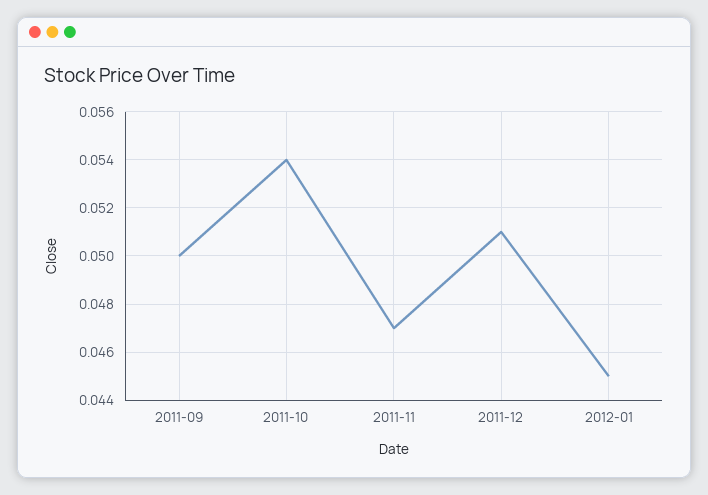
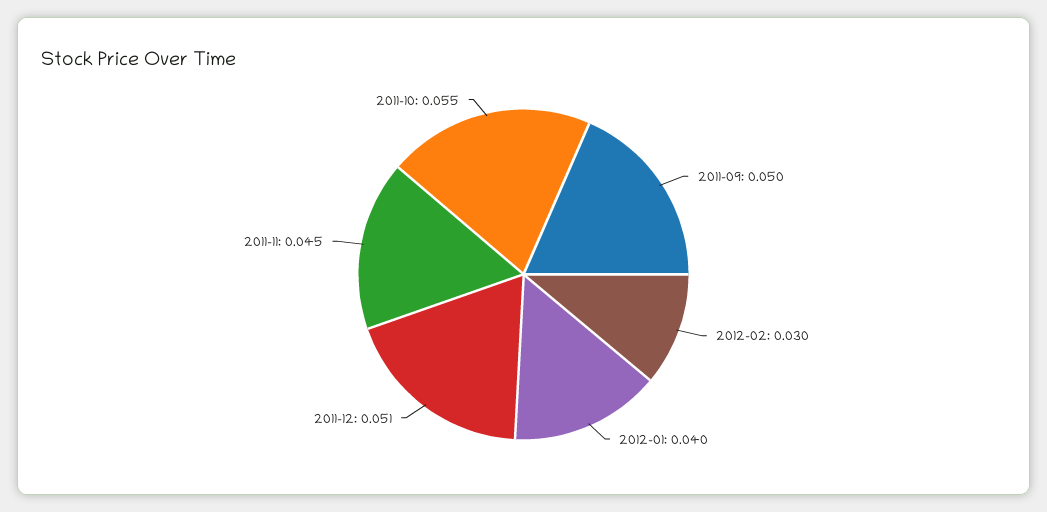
2011-10: 0.054 -> 0.055
2011-11: 0.047 -> 0.045
2012-01: 0.045 -> 0.04
2012-02: none -> 0.03

